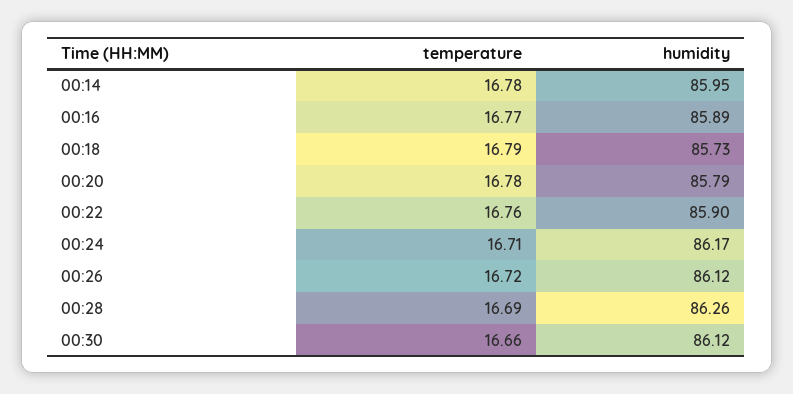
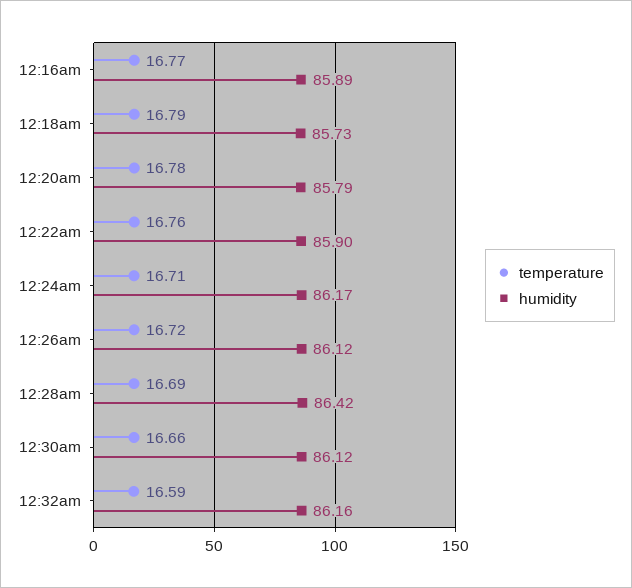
temperature, 00:14: 16.78 -> none
humidity, 00:14: 85.95 -> none
humidity, 00:28: 86.26 -> 86.42
temperature, 12:32am: none -> 16.59
humidity, 12:32am: none -> 86.16

